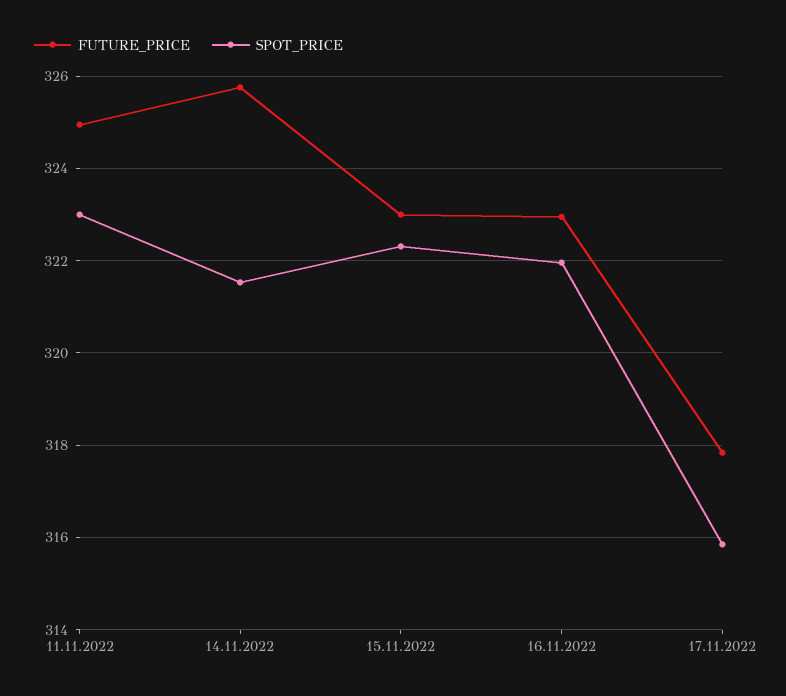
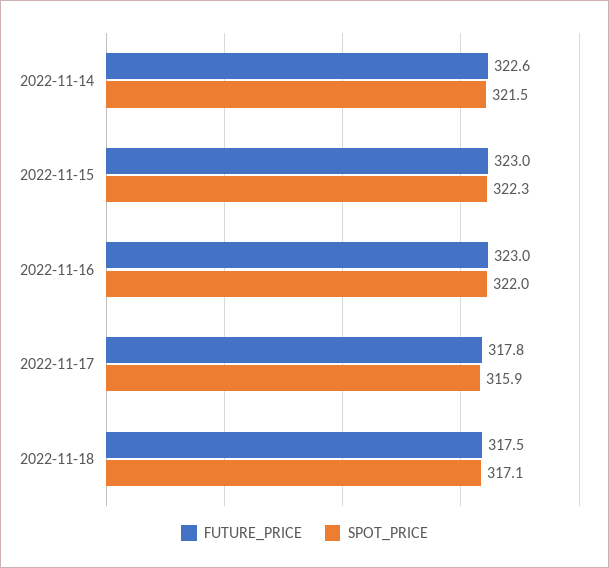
FUTURE_PRICE, 11.11.2022: 325 -> none
SPOT_PRICE, 11.11.2022: 323 -> none
FUTURE_PRICE, 14.11.2022: 325.8 -> 322.6
FUTURE_PRICE, 2022-11-18: none -> 317.5
SPOT_PRICE, 2022-11-18: none -> 317.1

